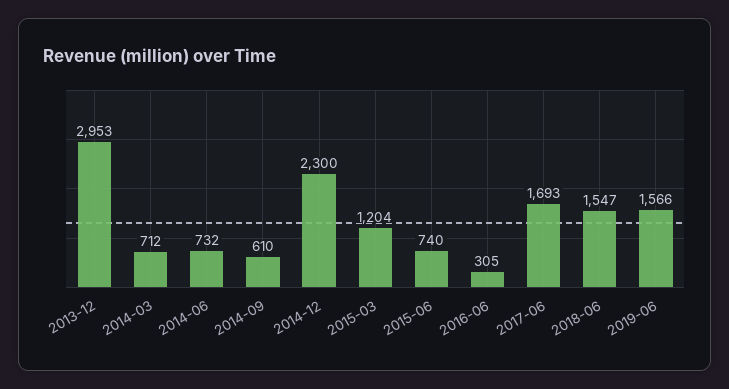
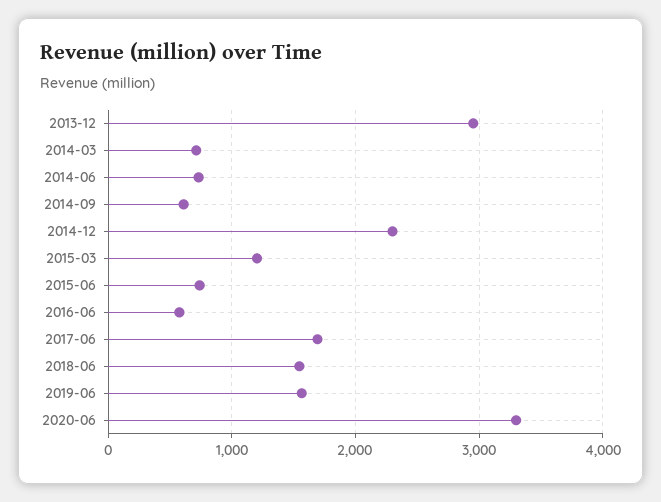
2016-06: 305 -> 600
2020-06: none -> 3300

